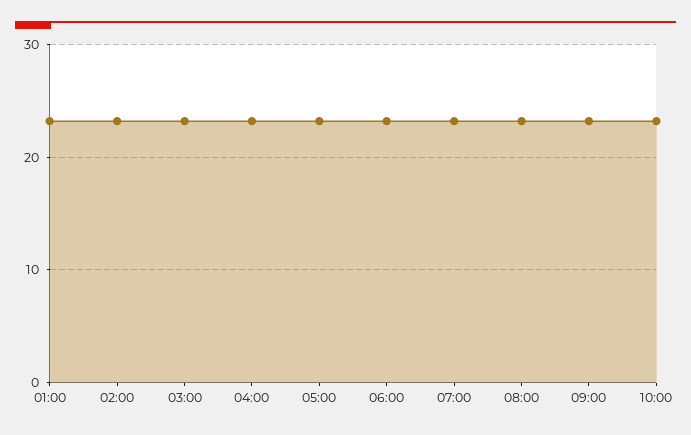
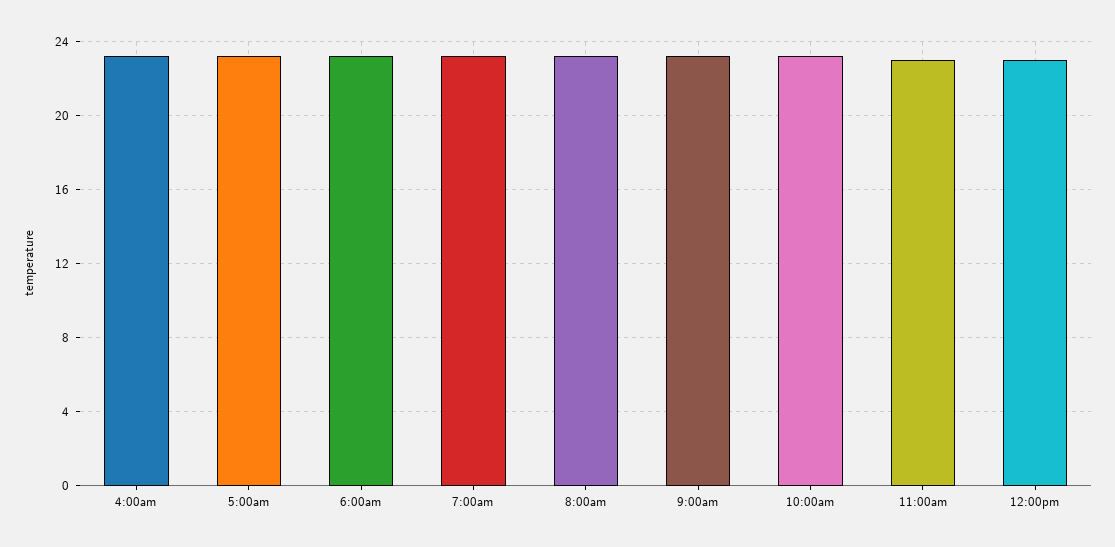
01:00: 23 -> none
02:00: 23 -> none
03:00: 23 -> none
11:00am: none -> 23
12:00pm: none -> 23

